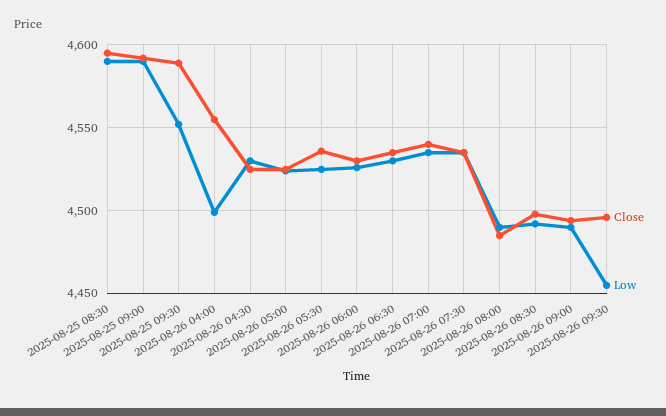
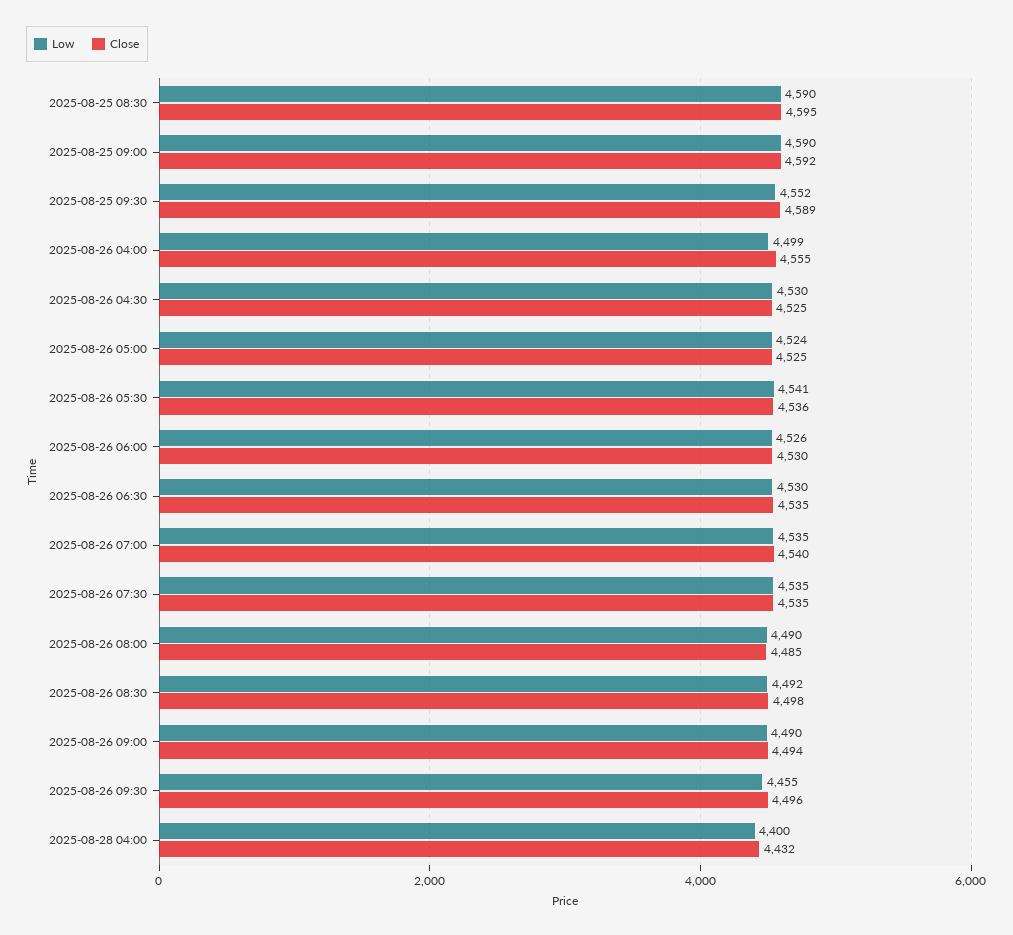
Low, 2025-08-26 05:30: 4525 -> 4541
Low, 2025-08-28 04:00: none -> 4400
Close, 2025-08-28 04:00: none -> 4432

